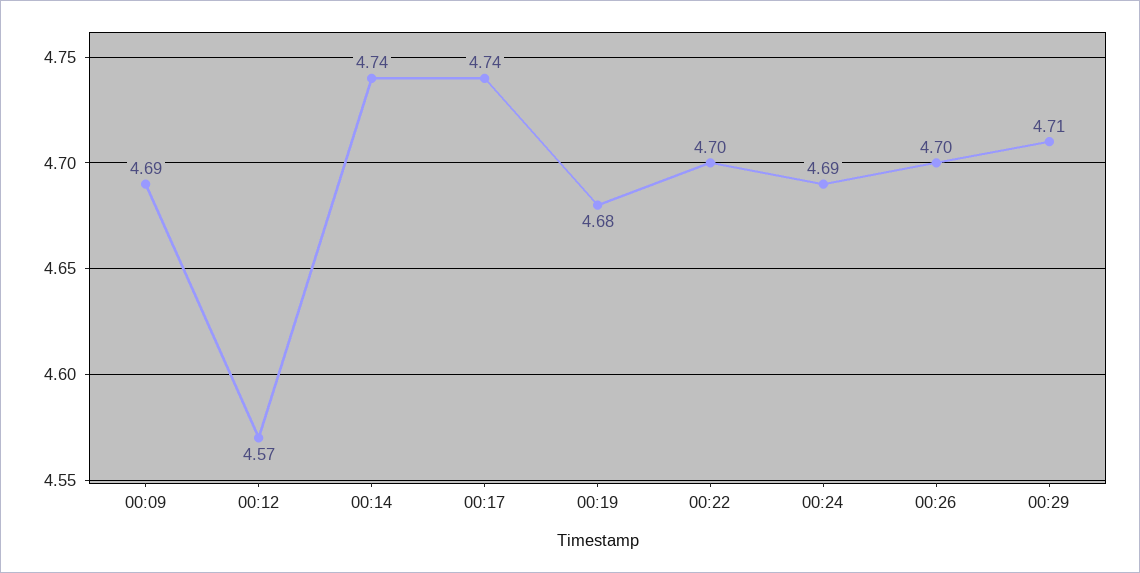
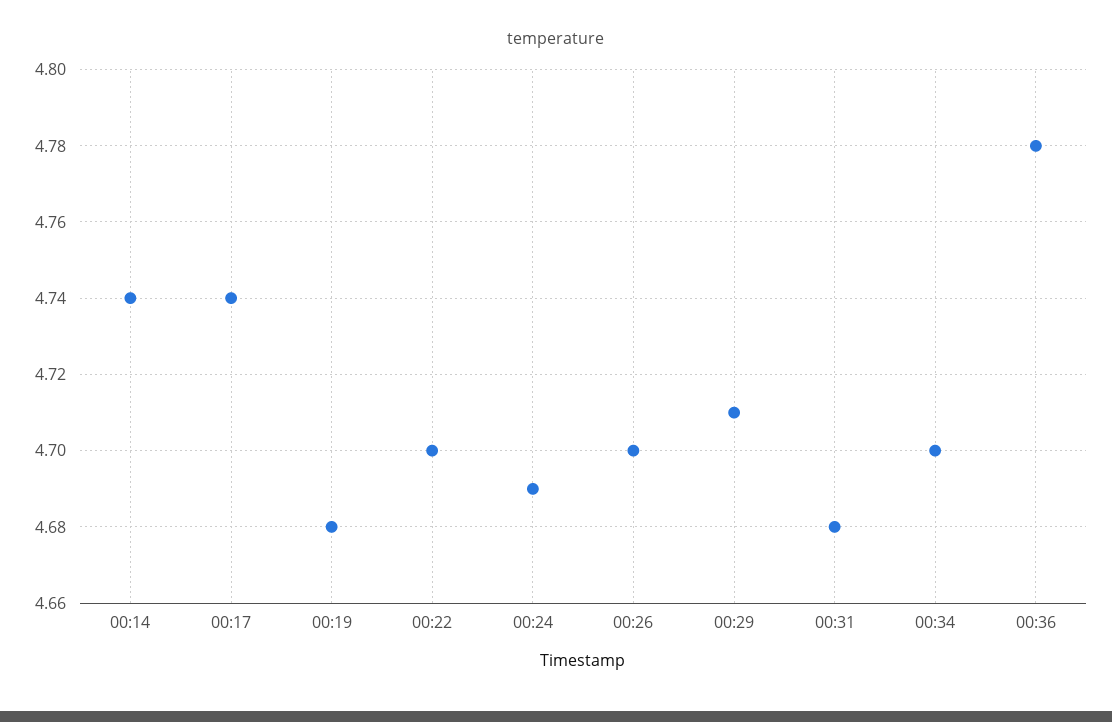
00:09: 4.69 -> none
00:12: 4.57 -> none
00:31: none -> 4.68
00:34: none -> 4.7
00:36: none -> 4.78

